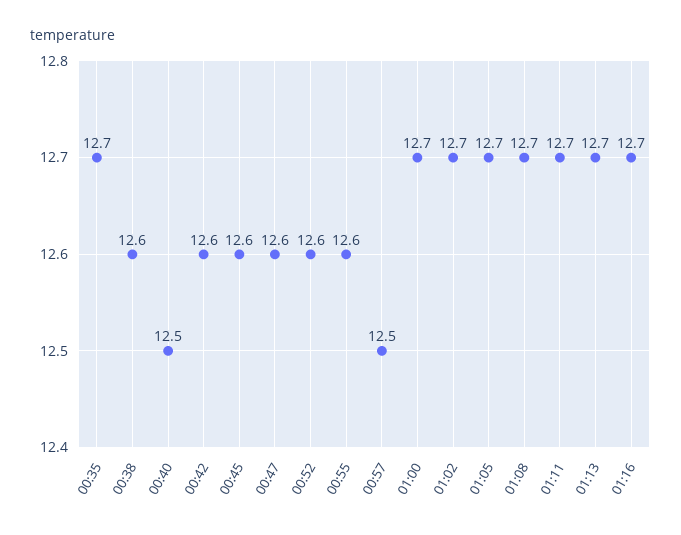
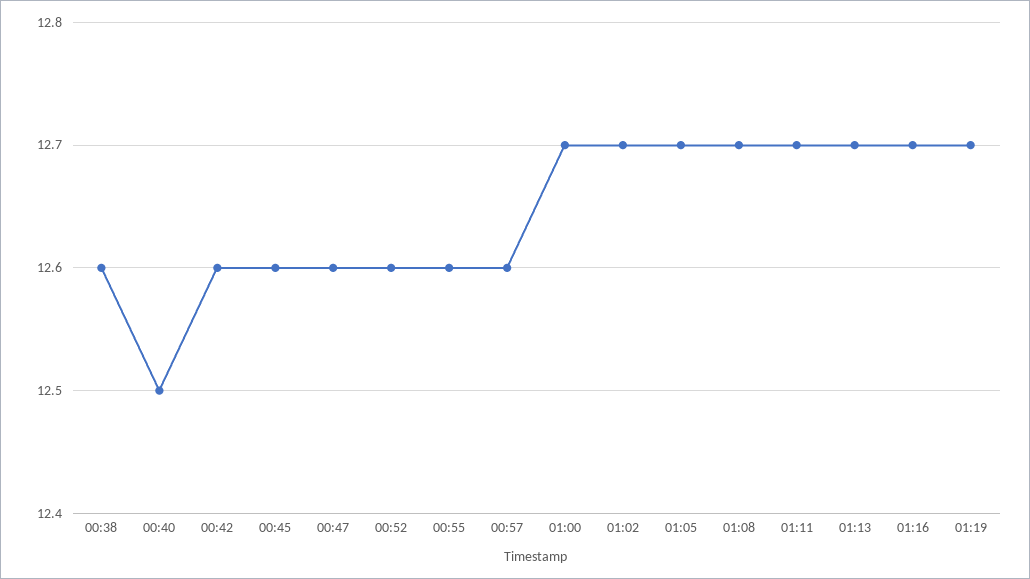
00:35: 12.7 -> none
00:57: 12.5 -> 12.6
01:19: none -> 12.7

